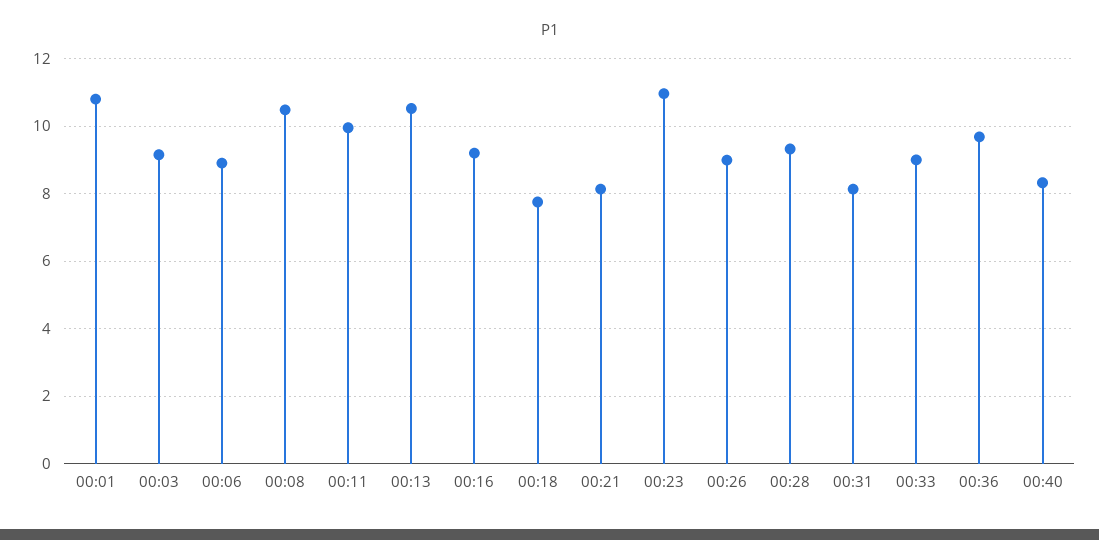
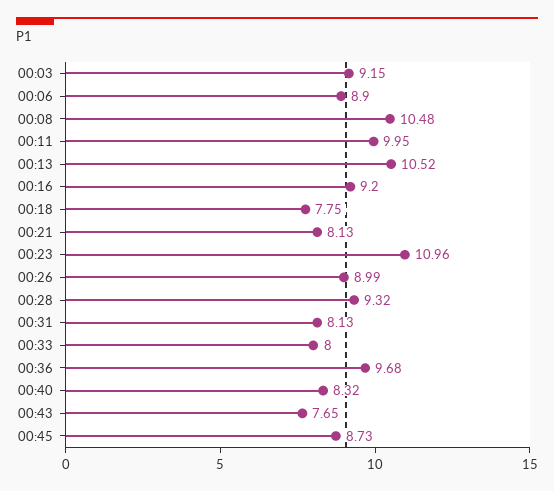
00:01: 10.8 -> none
00:33: 9 -> 8
00:43: none -> 7.65
00:45: none -> 8.73

